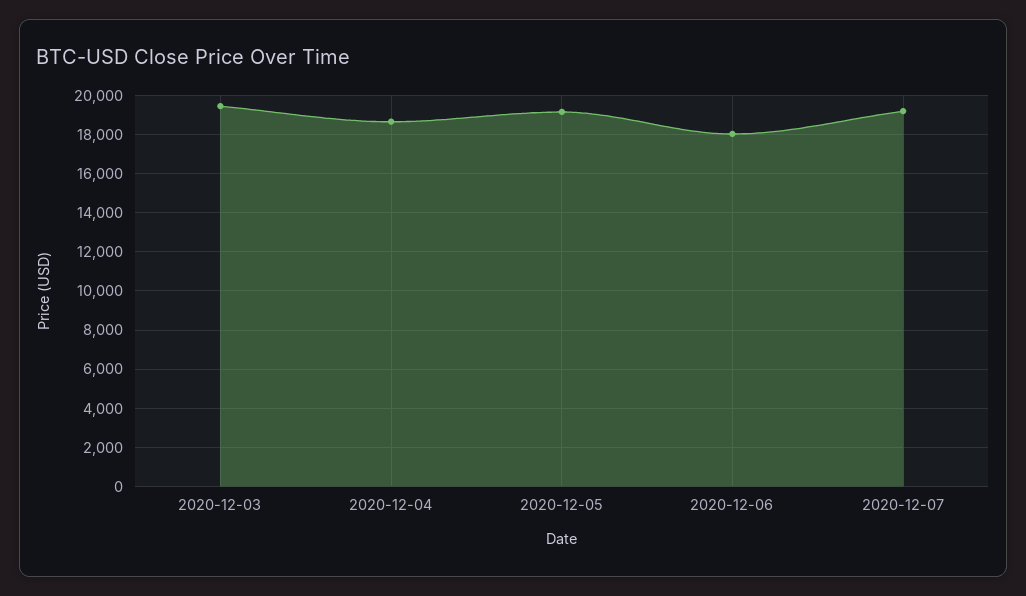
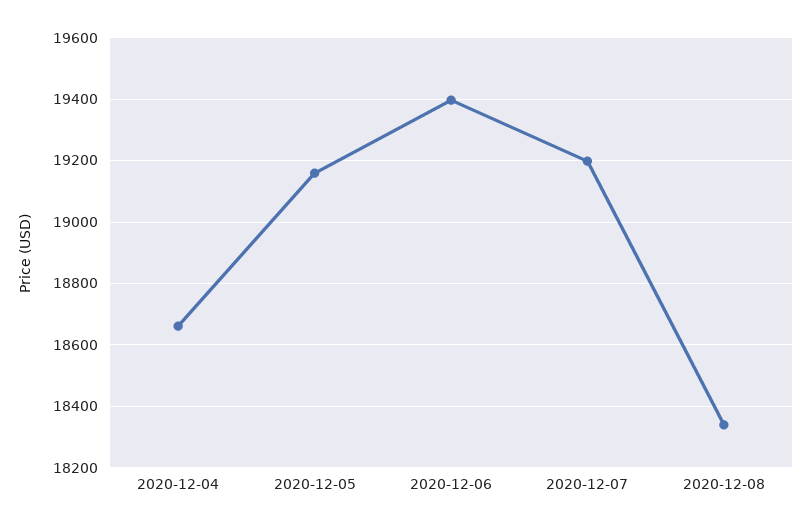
2020-12-03: 19500 -> none
2020-12-06: 18000 -> 19400
2020-12-08: none -> 18340

